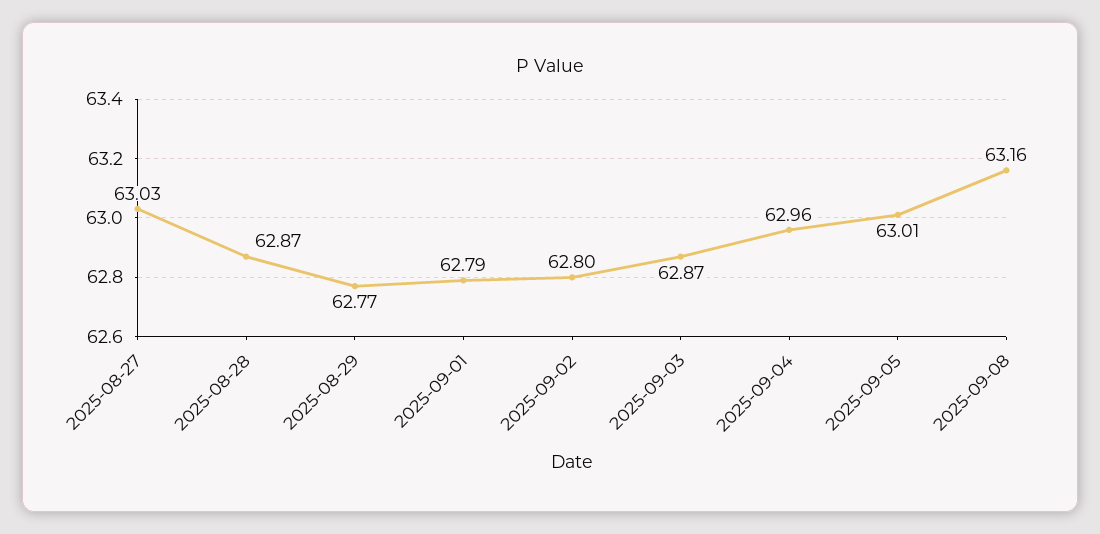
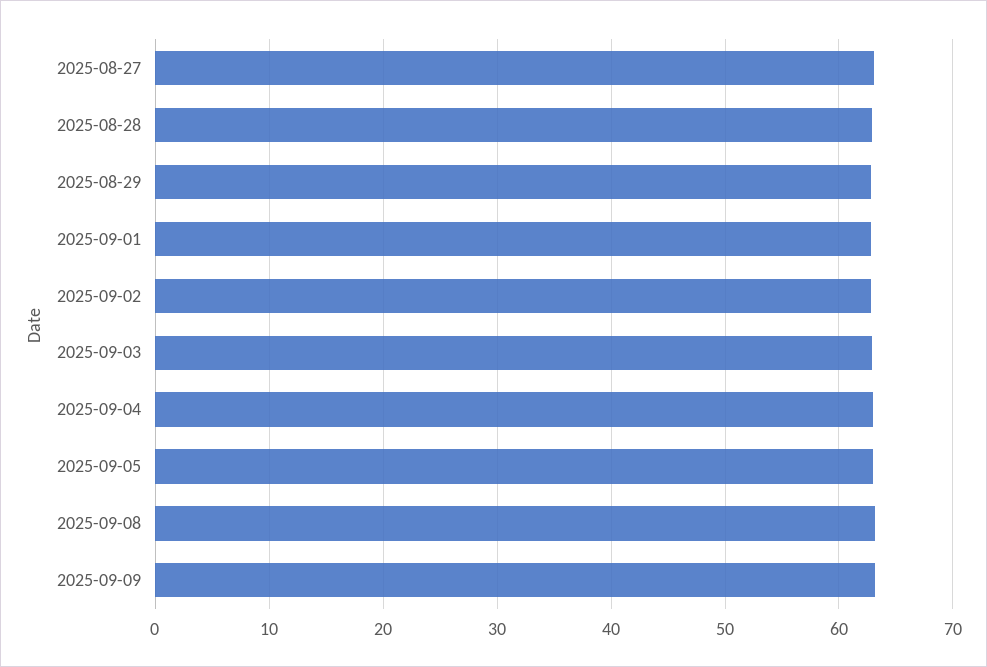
2025-09-09: none -> 63

